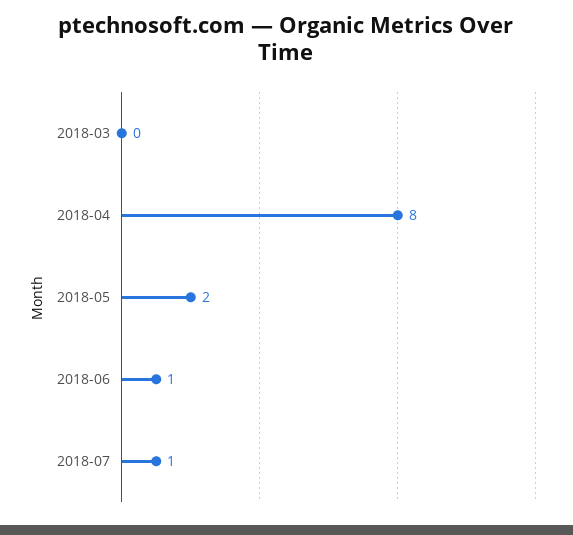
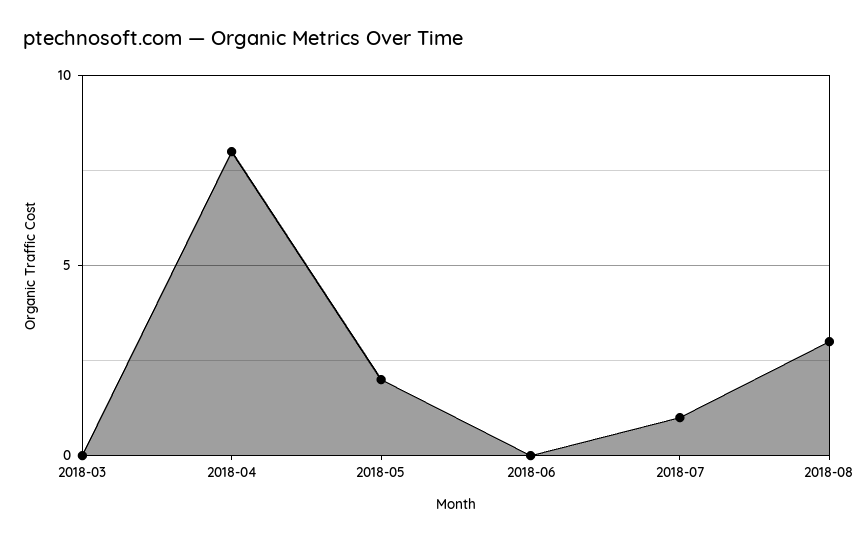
2018-06: 1 -> 0
2018-08: none -> 3

